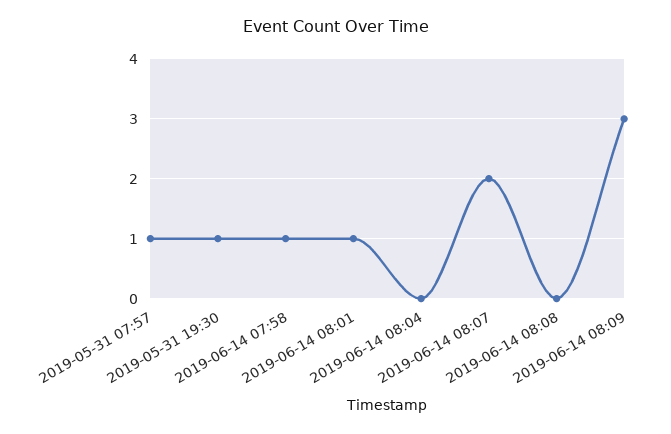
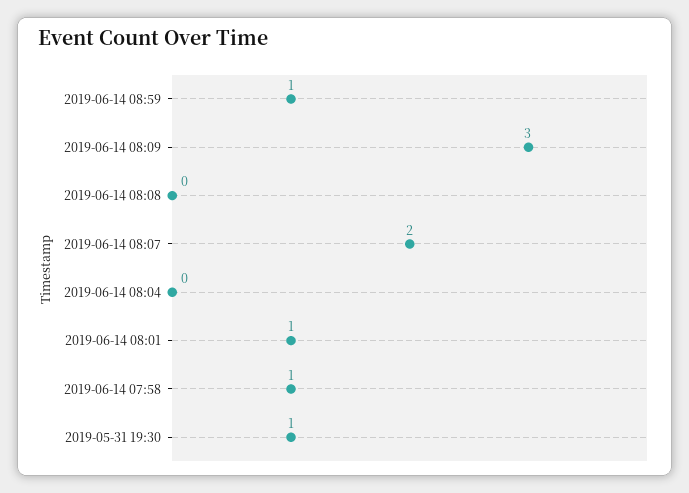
2019-05-31 07:57: 1 -> none
2019-06-14 08:59: none -> 1

